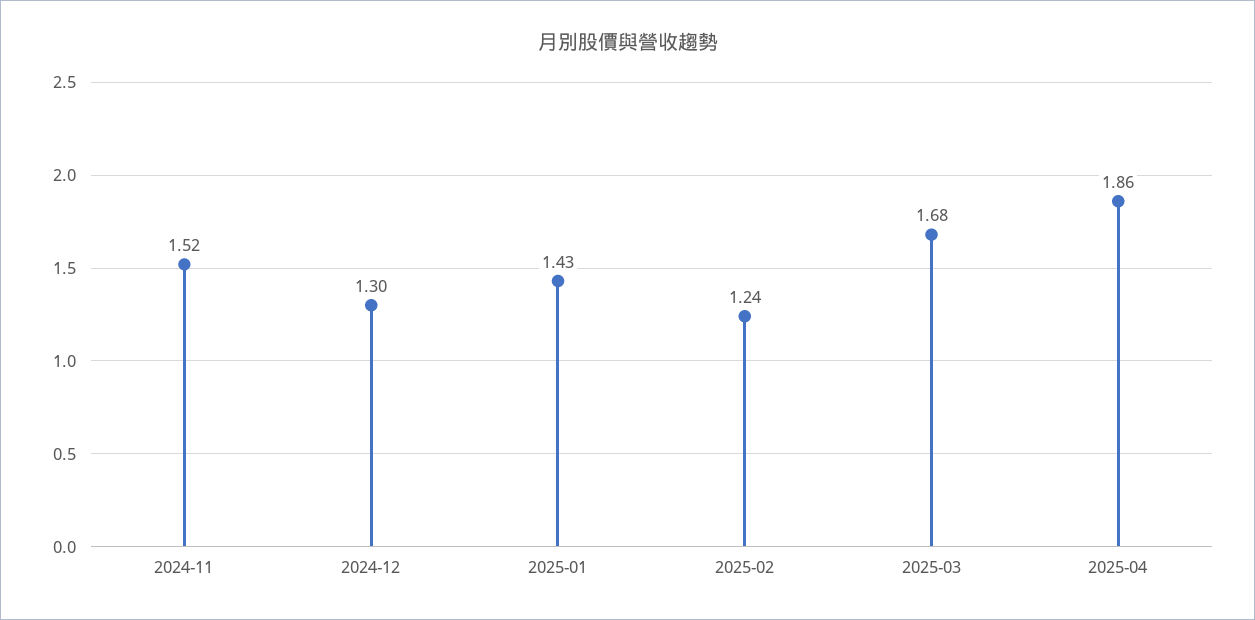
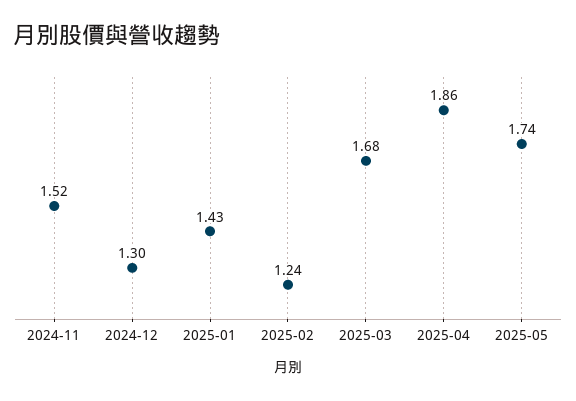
2025-05: none -> 1.74

